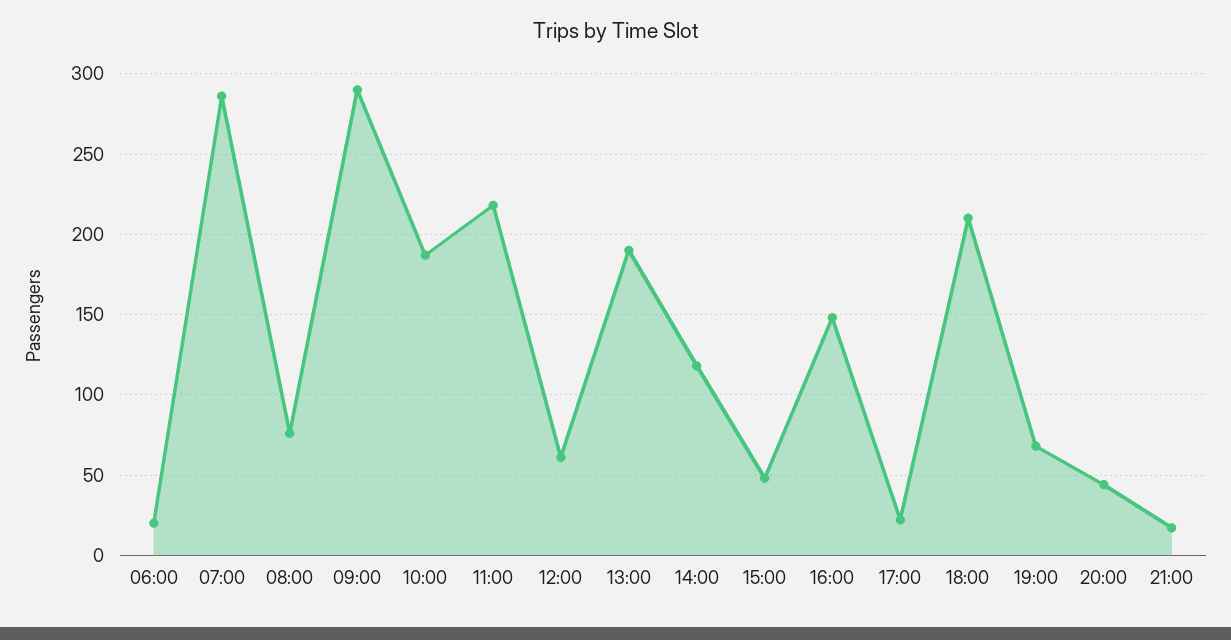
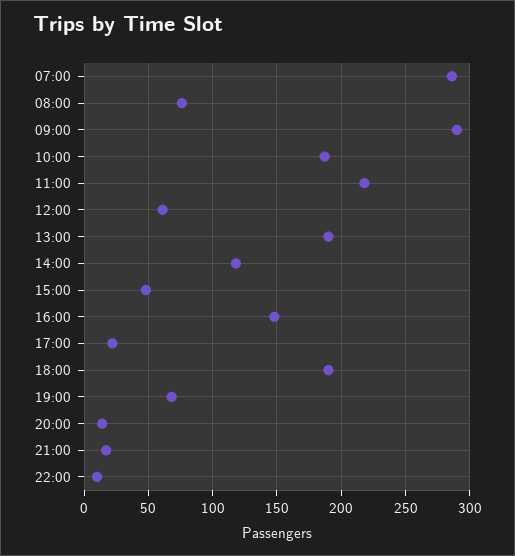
06:00: 20 -> none
18:00: 210 -> 190
20:00: 45 -> 15
22:00: none -> 10

